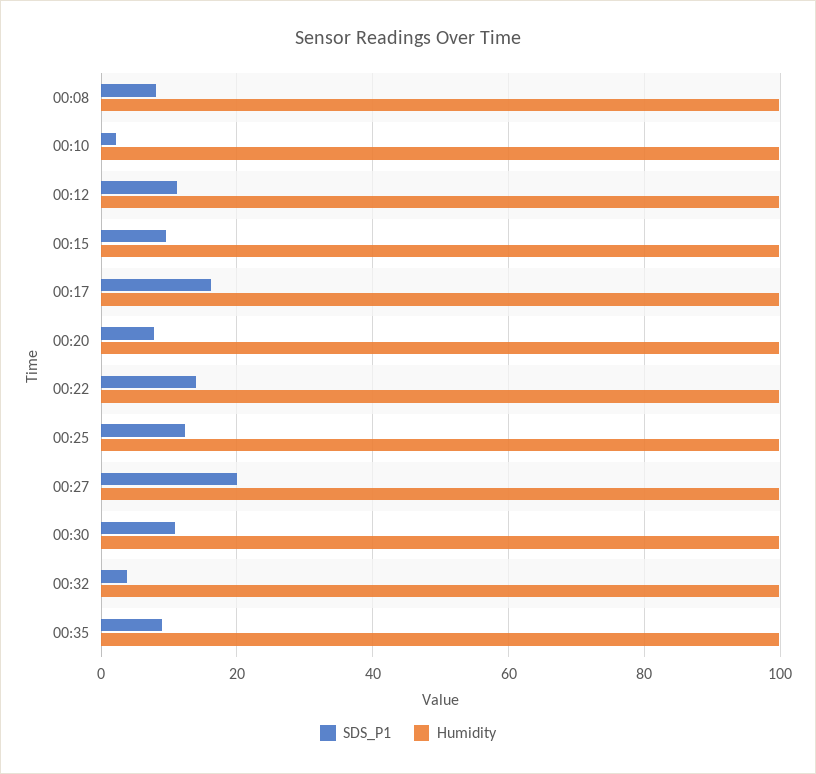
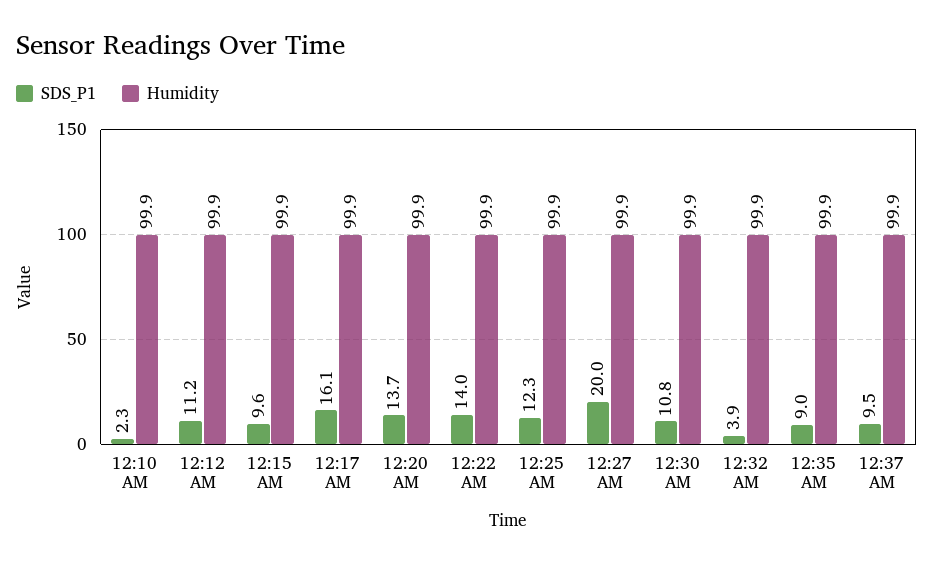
SDS_P1, 00:08: 8 -> none
Humidity, 00:08: 100 -> none
SDS_P1, 00:20: 8 -> 13.7
SDS_P1, 12:37 AM: none -> 9.5
Humidity, 12:37 AM: none -> 99.9

